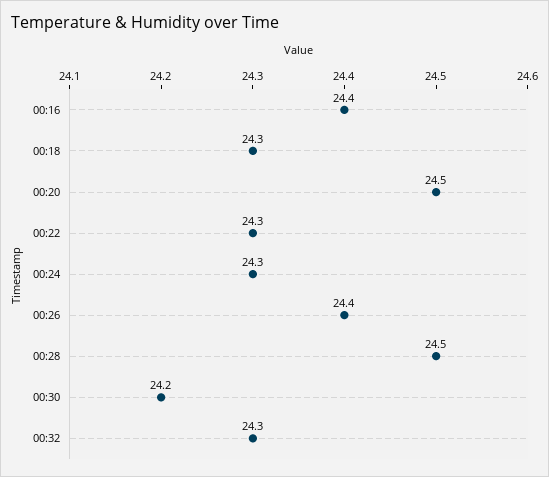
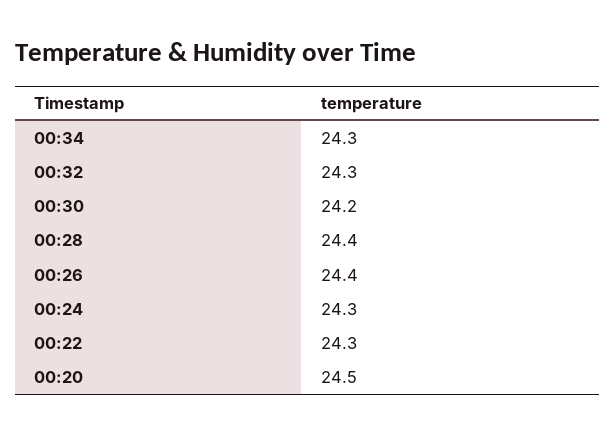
00:16: 24.4 -> none
00:18: 24.3 -> none
00:28: 24.5 -> 24.4
00:34: none -> 24.3

